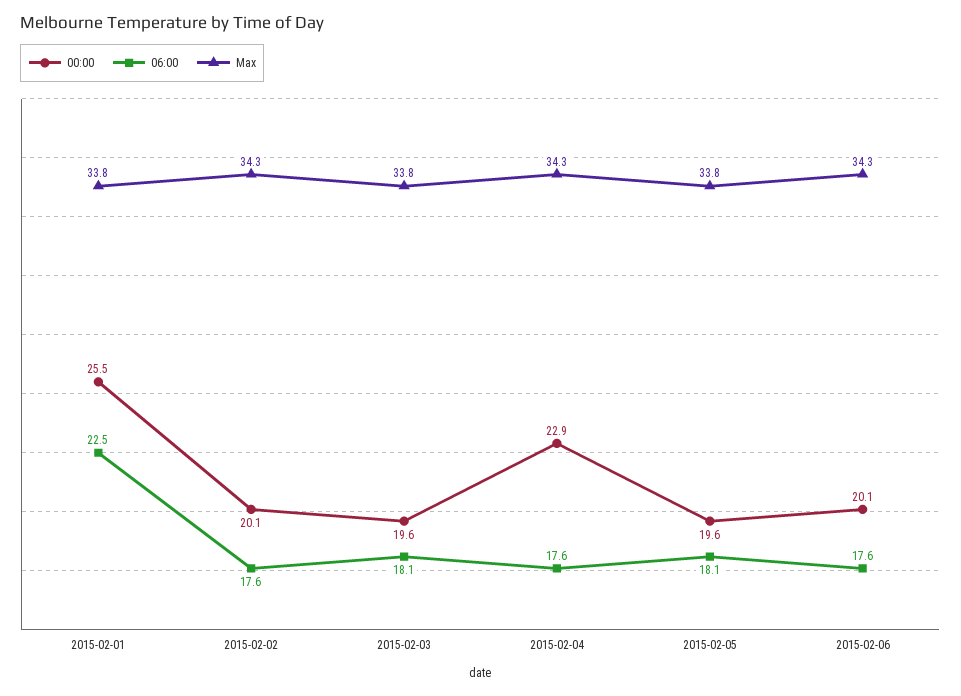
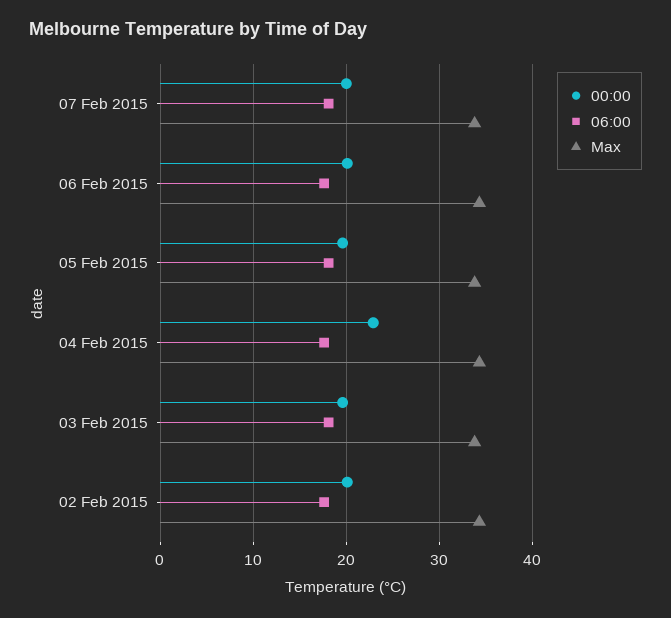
00:00, 2015-02-01: 25.5 -> none
06:00, 2015-02-01: 22.5 -> none
Max, 2015-02-01: 33.8 -> none
00:00, 07 Feb 2015: none -> 20
06:00, 07 Feb 2015: none -> 18
Max, 07 Feb 2015: none -> 34

